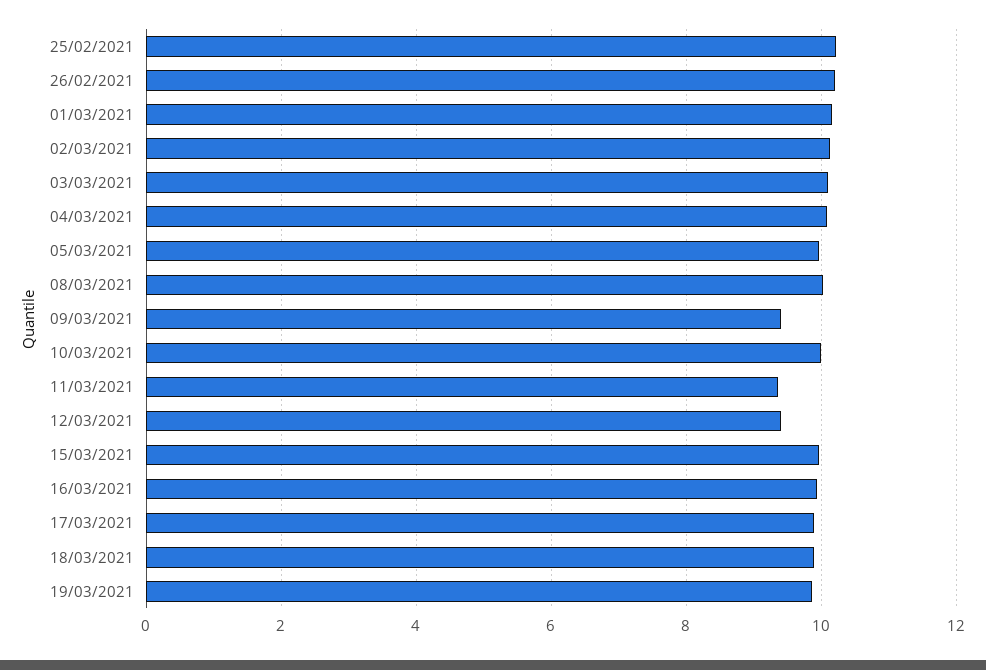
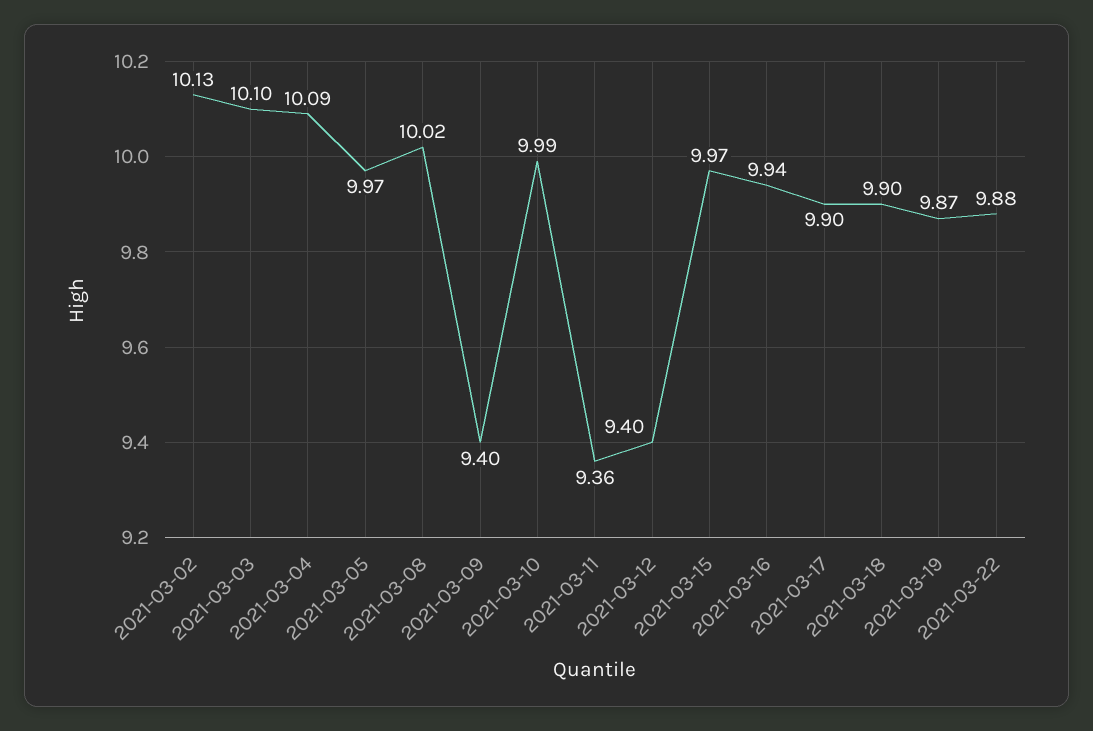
25/02/2021: 10.2 -> none
26/02/2021: 10.2 -> none
01/03/2021: 10.2 -> none
2021-03-22: none -> 9.88

